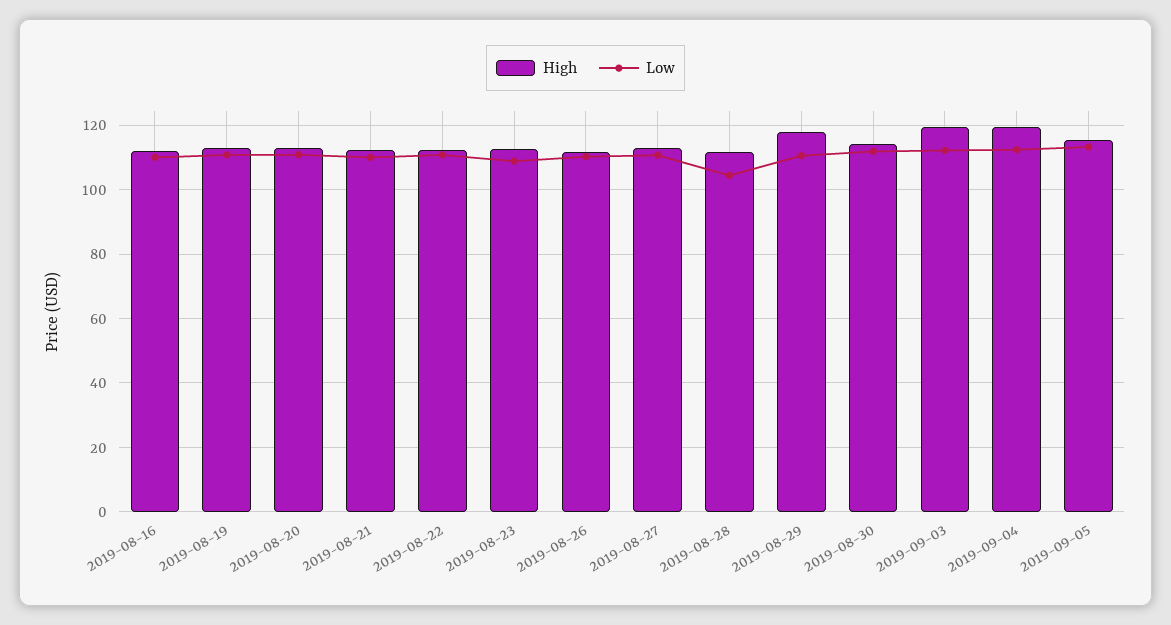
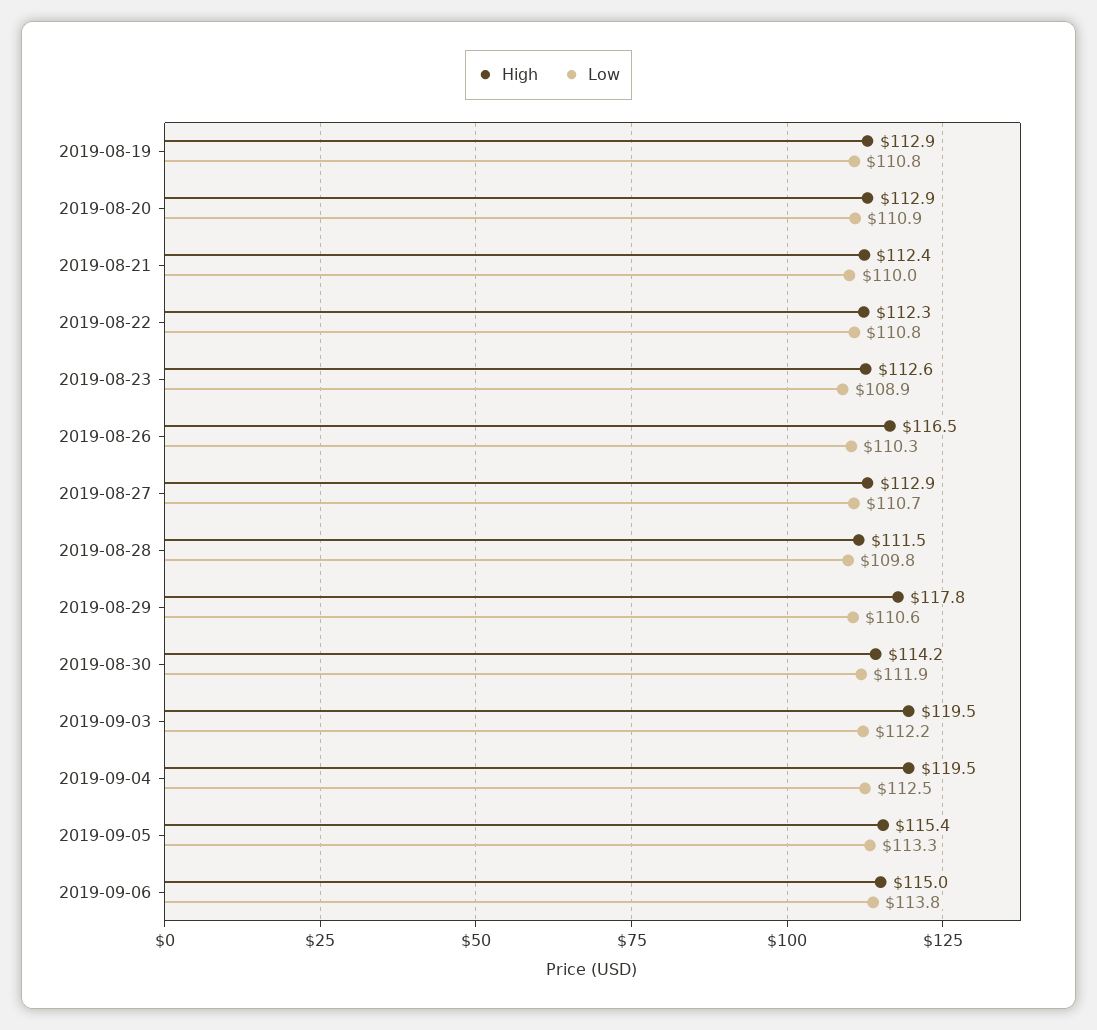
High, 2019-08-16: 112 -> none
Low, 2019-08-16: 110 -> none
High, 2019-08-26: 112 -> 116.5
Low, 2019-08-28: 104 -> 109.8
High, 2019-09-06: none -> 115
Low, 2019-09-06: none -> 113.8

